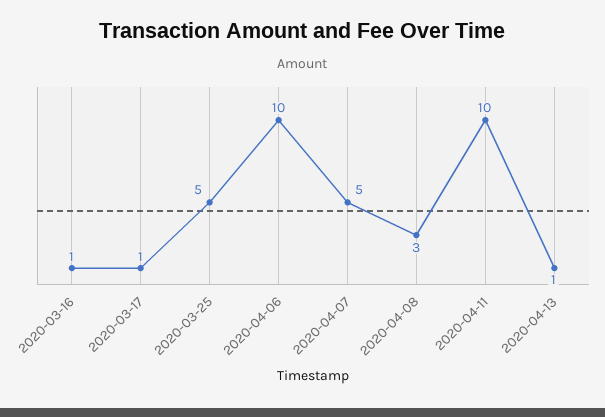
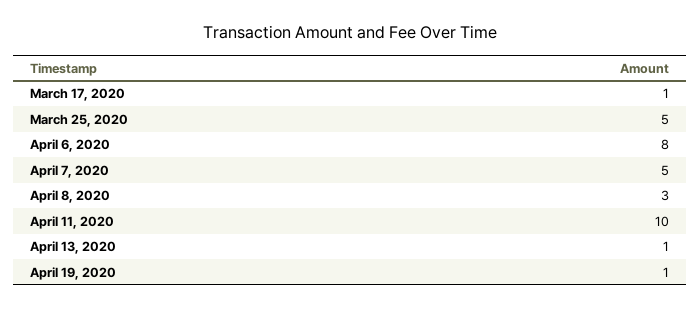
2020-03-16: 1 -> none
2020-04-06: 10 -> 8
April 19, 2020: none -> 1

